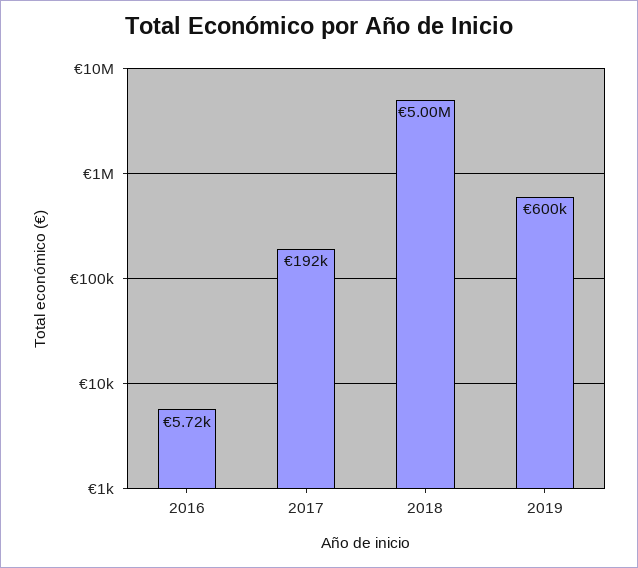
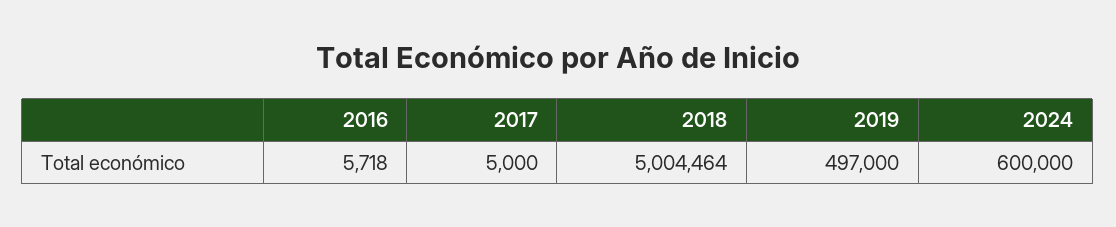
2017: 192000 -> 5000
2019: 600000 -> 497000
2024: none -> 600000

